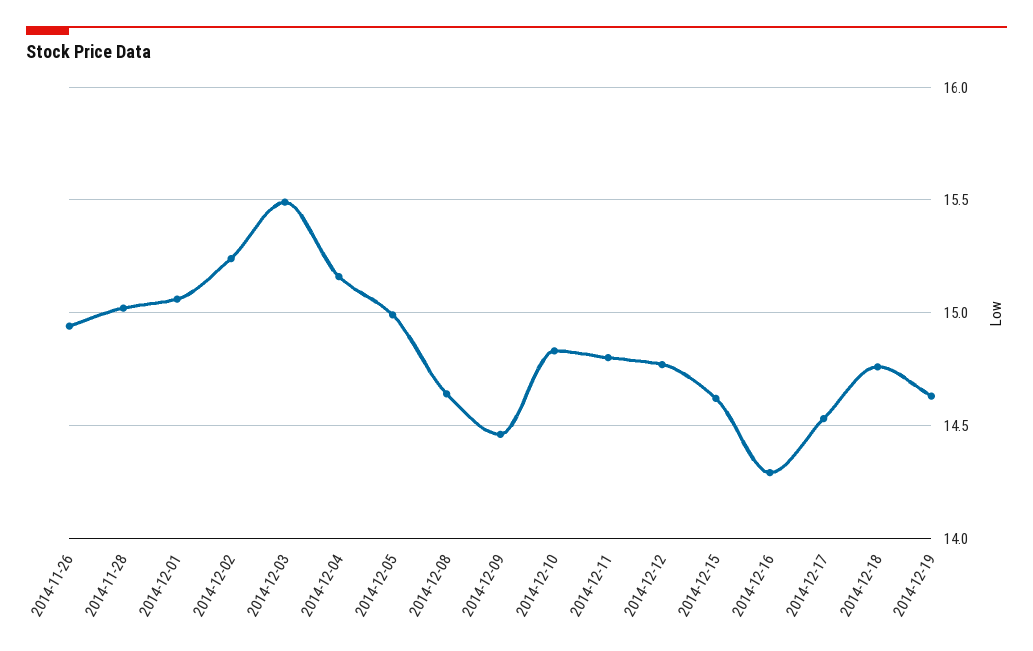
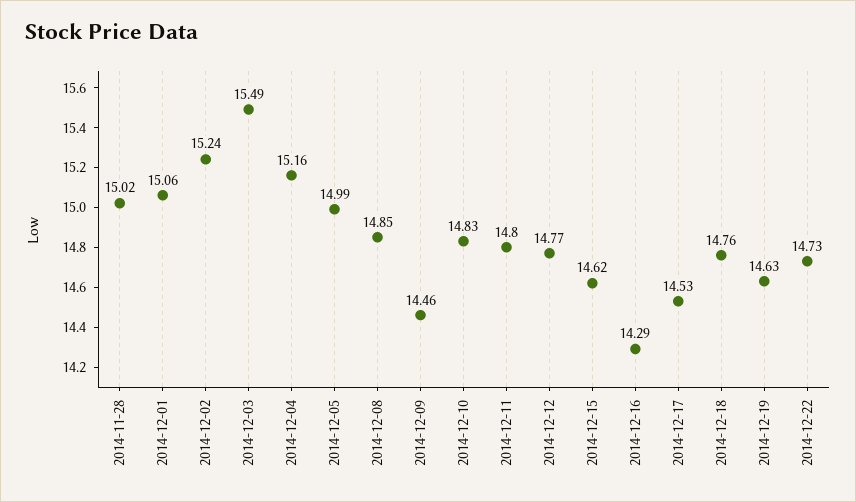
2014-11-26: 14.95 -> none
2014-12-08: 14.65 -> 14.85
2014-12-22: none -> 14.73

